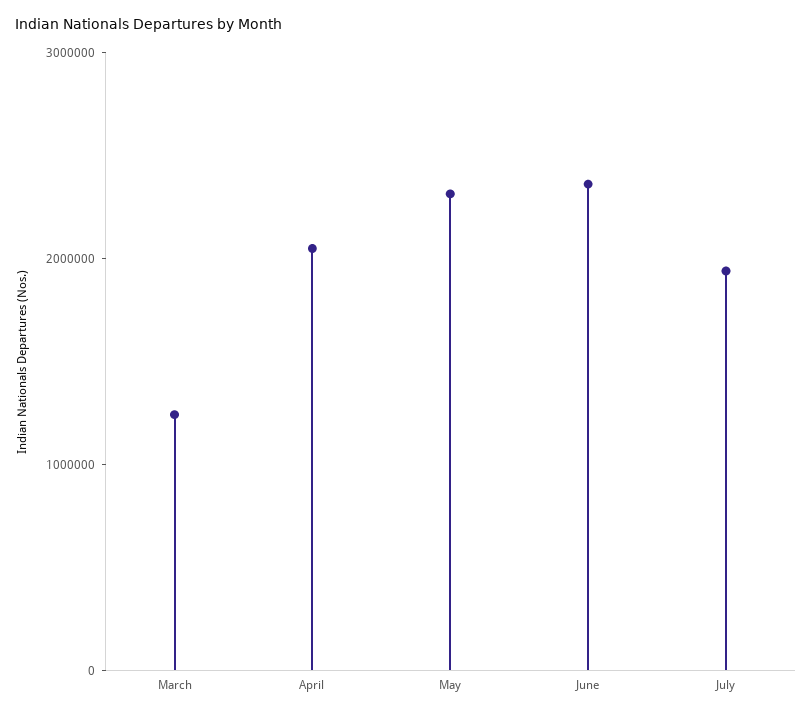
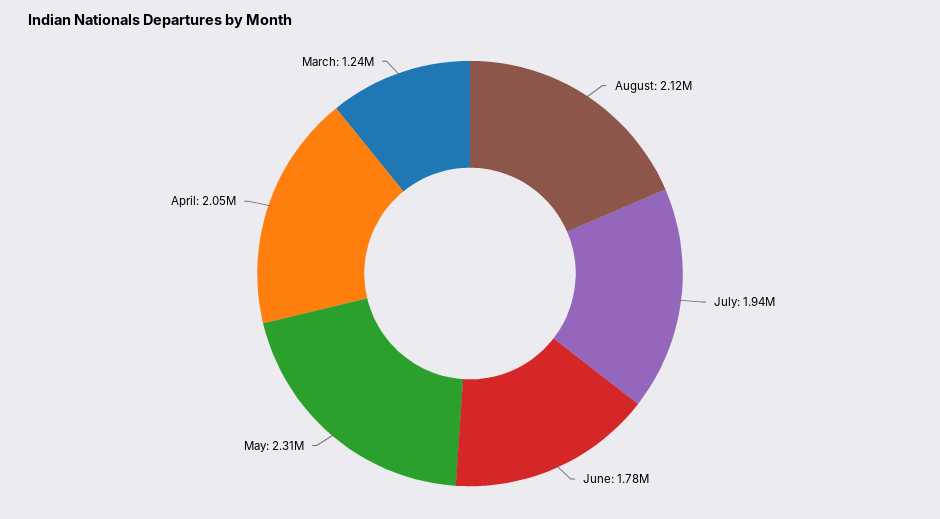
June: 2400000 -> 1780000
August: none -> 2120000

